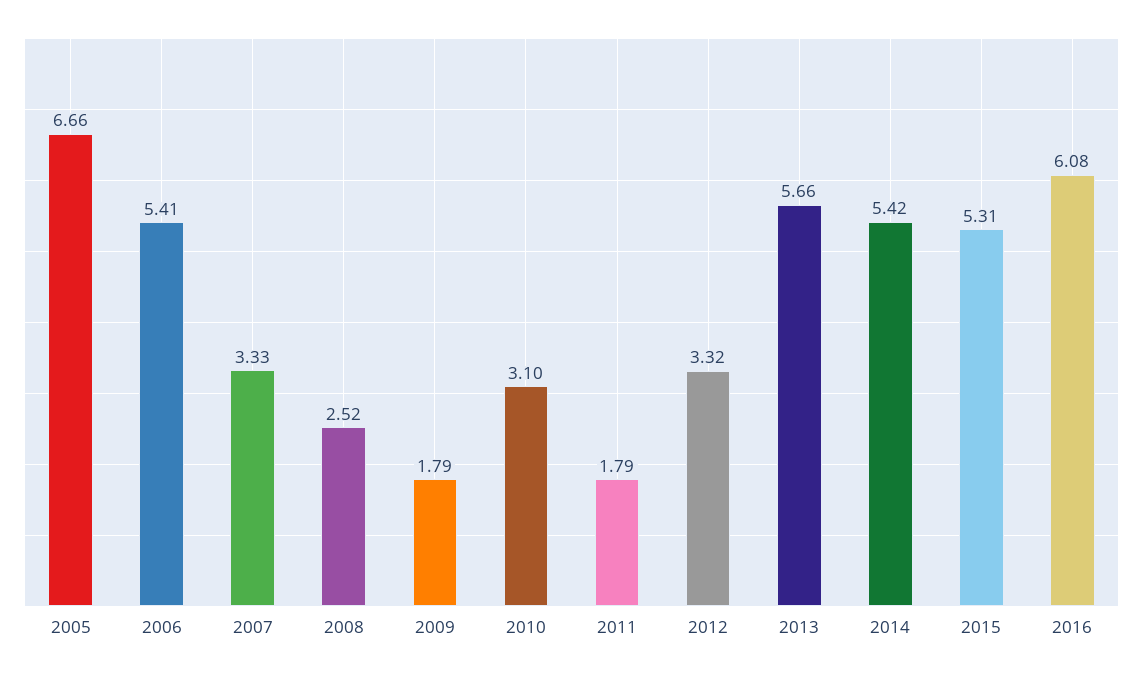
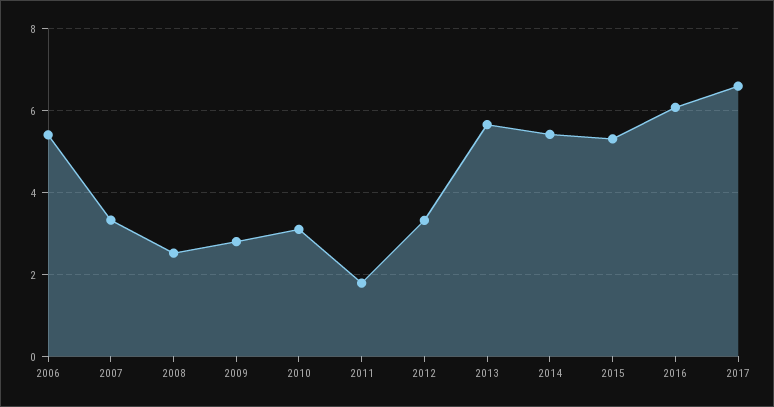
2005: 6.66 -> none
2009: 1.79 -> 2.8
2017: none -> 6.6

